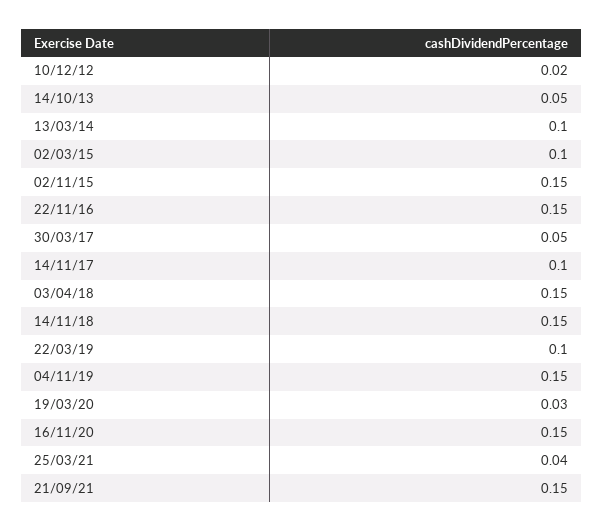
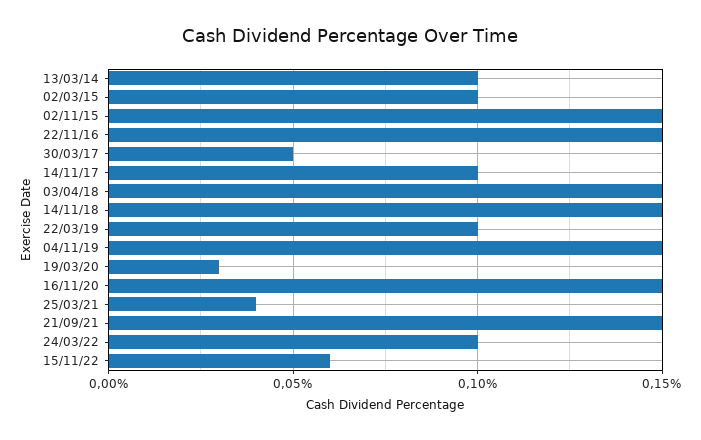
10/12/12: 0.02 -> none
14/10/13: 0.05 -> none
24/03/22: none -> 0.1
15/11/22: none -> 0.06

